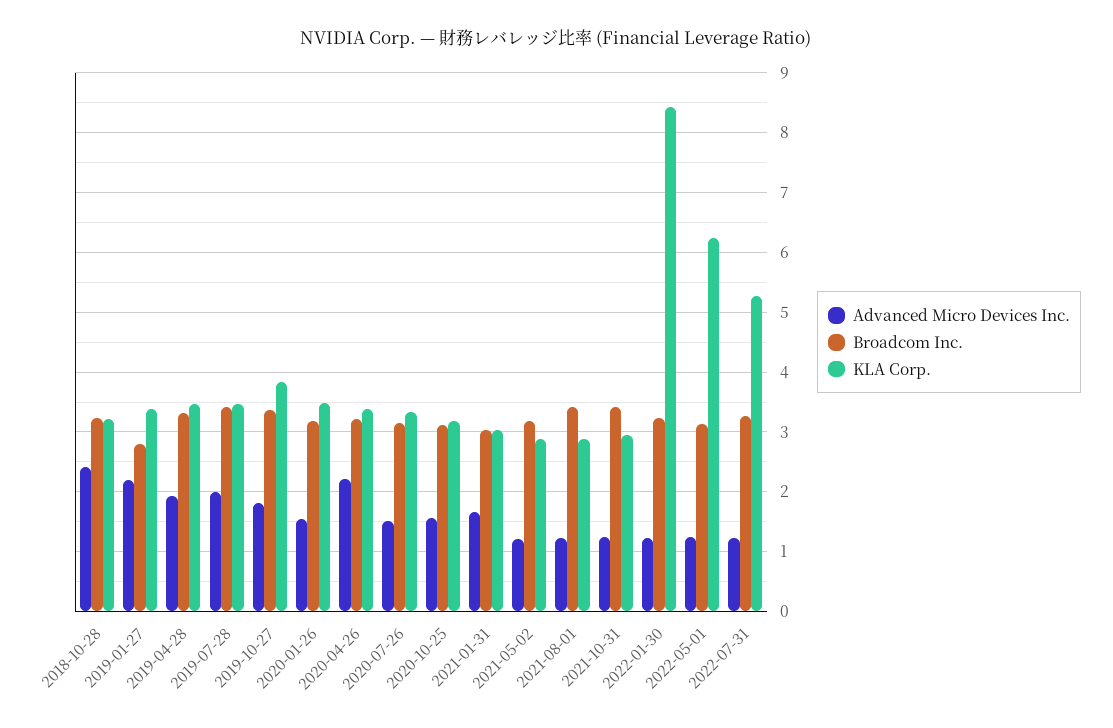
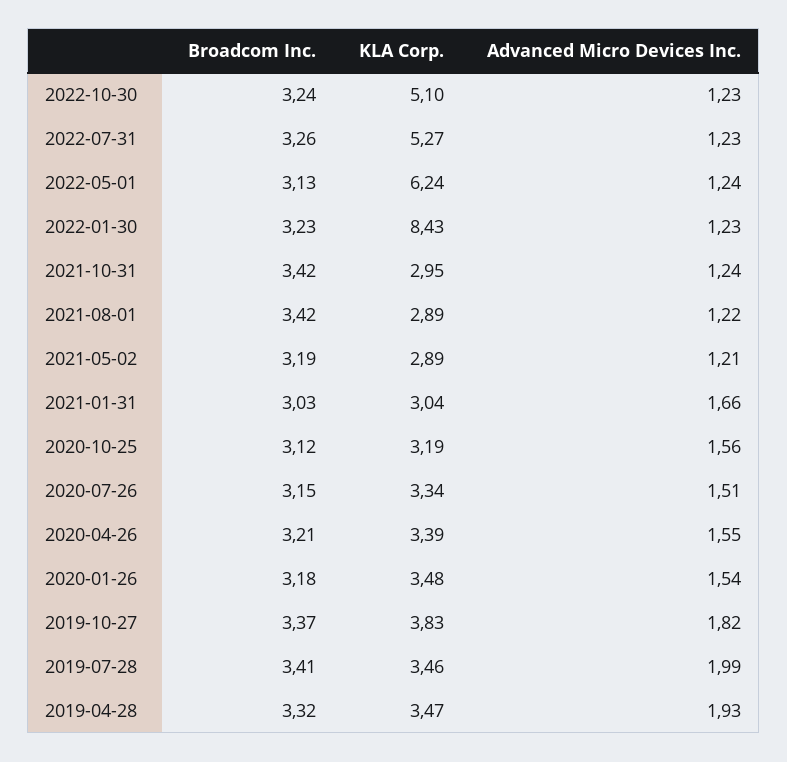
Advanced Micro Devices Inc., 2018-10-28: 2.4 -> none
Broadcom Inc., 2018-10-28: 3.2 -> none
KLA Corp., 2018-10-28: 3.2 -> none
Advanced Micro Devices Inc., 2019-01-27: 2.2 -> none
Broadcom Inc., 2019-01-27: 2.8 -> none
KLA Corp., 2019-01-27: 3.4 -> none
Advanced Micro Devices Inc., 2020-04-26: 2.2 -> 1.55
Broadcom Inc., 2022-10-30: none -> 3.24
KLA Corp., 2022-10-30: none -> 5.1
Advanced Micro Devices Inc., 2022-10-30: none -> 1.23

